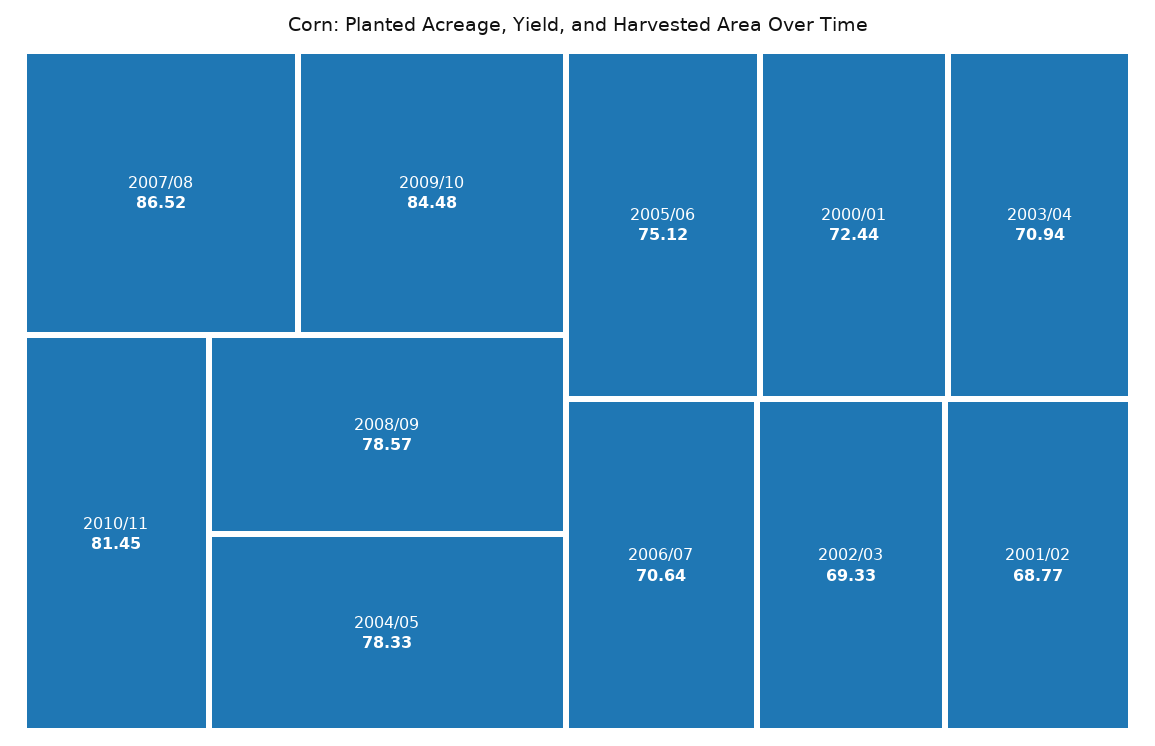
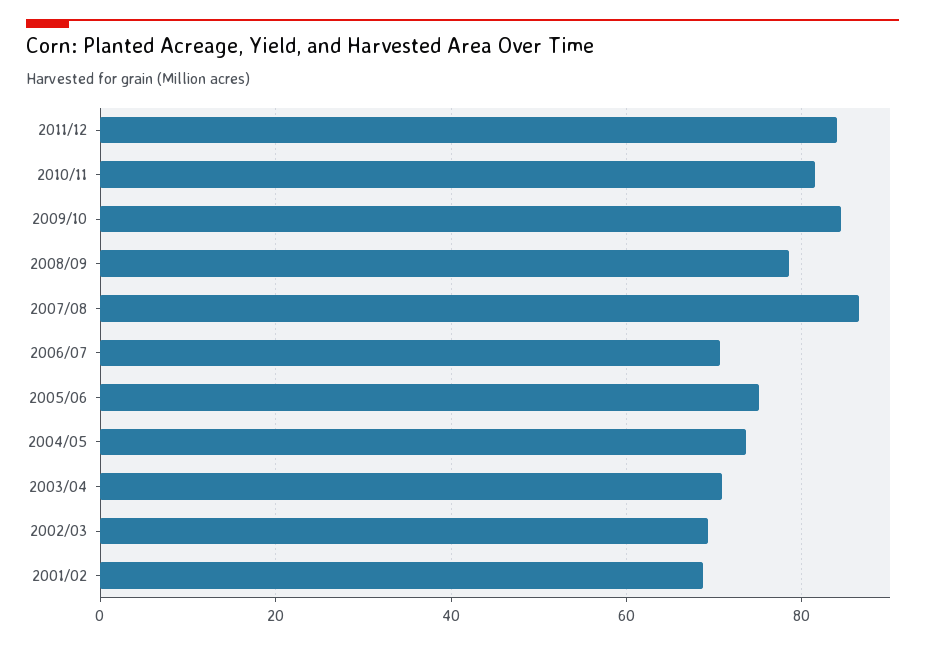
2004/05: 78.33 -> 74
2000/01: 72.44 -> none
2011/12: none -> 84

